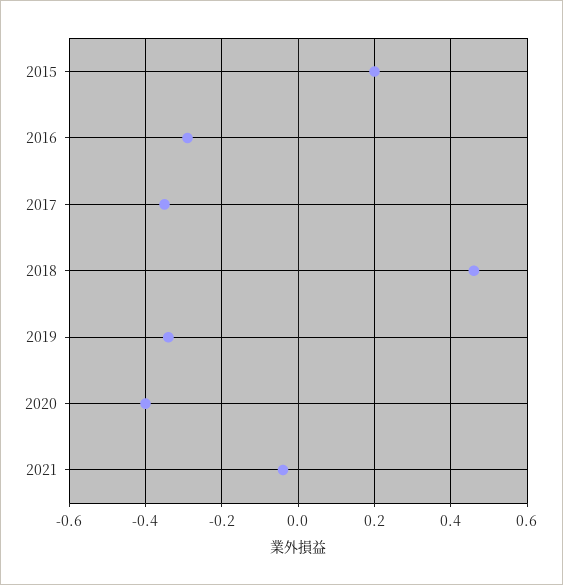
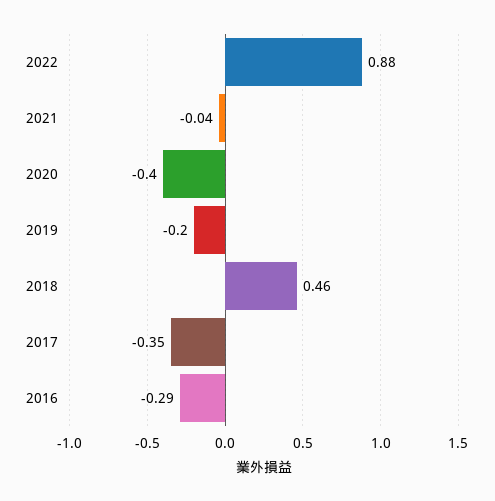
2015: 0.2 -> none
2019: -0.35 -> -0.2
2022: none -> 0.88

